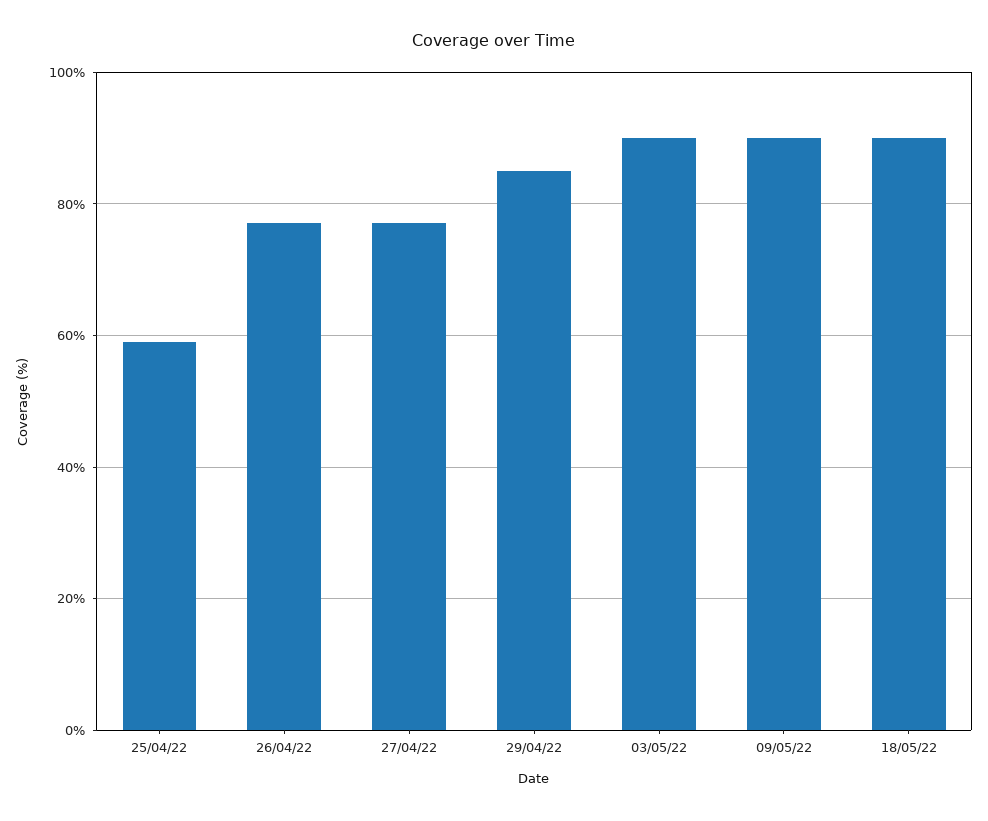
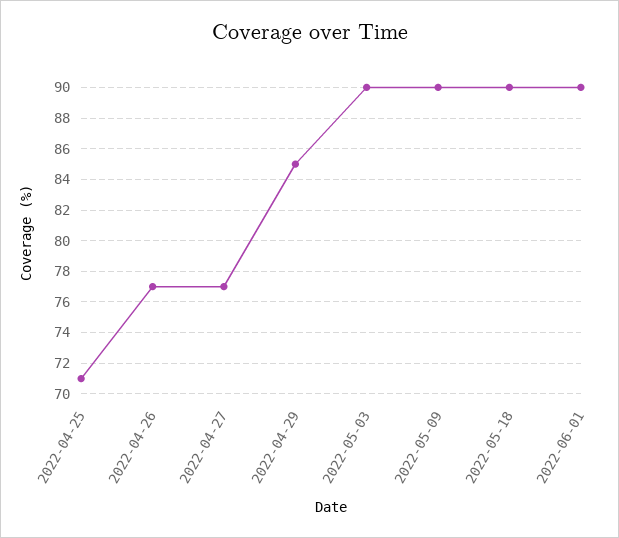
25/04/22: 60 -> 71
2022-06-01: none -> 90

